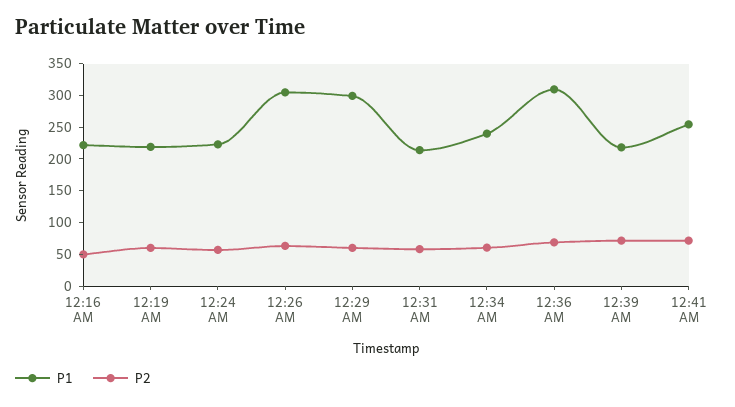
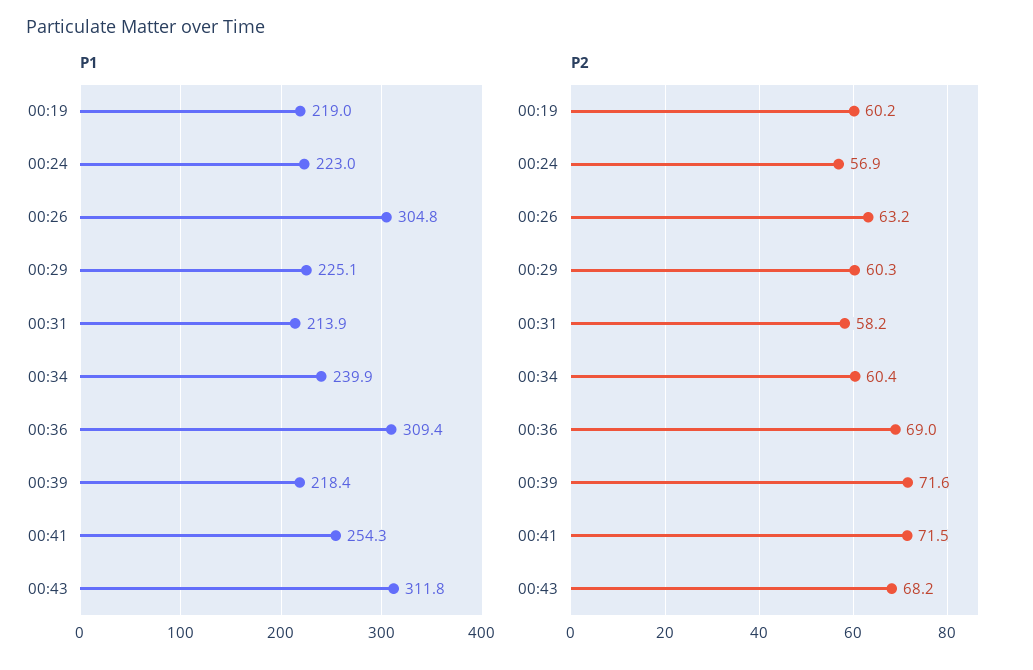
P1, 12:16 AM: 225 -> none
P2, 12:16 AM: 50 -> none
P1, 12:29 AM: 300 -> 225.1
P1, 00:43: none -> 311.8
P2, 00:43: none -> 68.2

